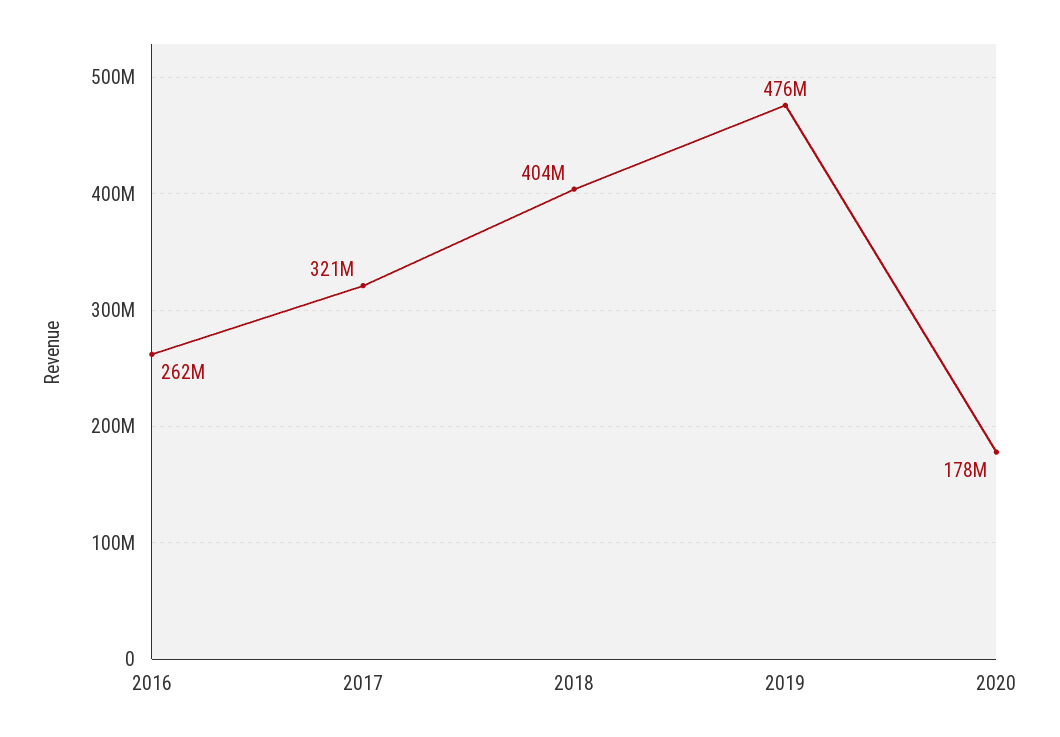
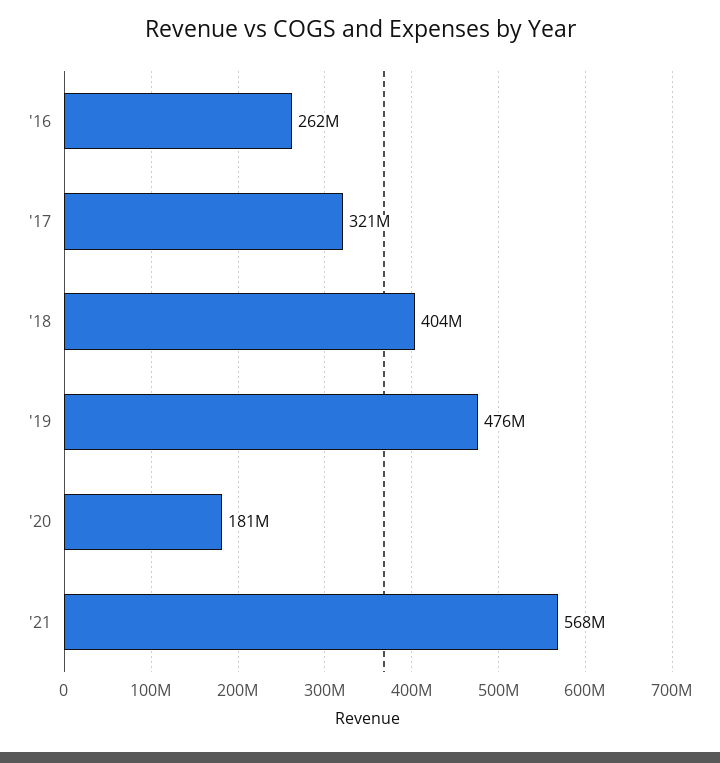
2020: 178000000 -> 181000000
'21: none -> 568000000

